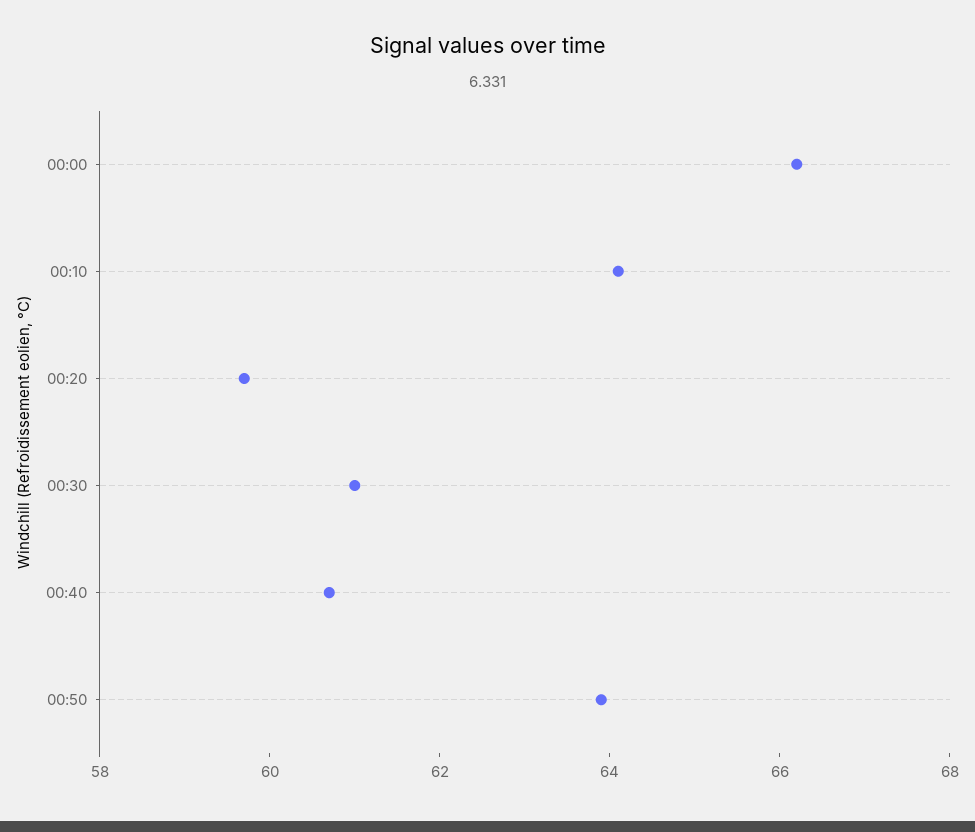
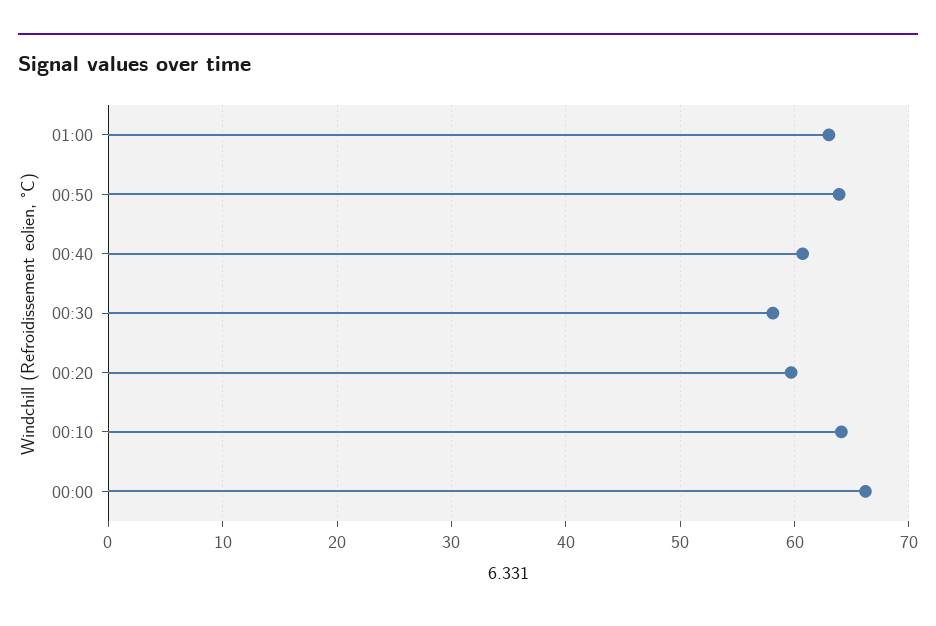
00:30: 61 -> 58
01:00: none -> 63

